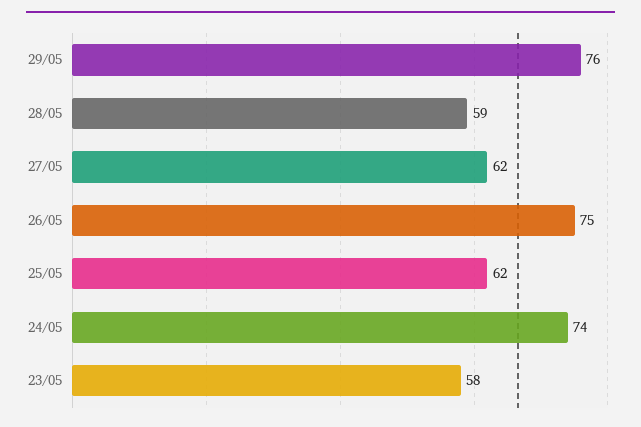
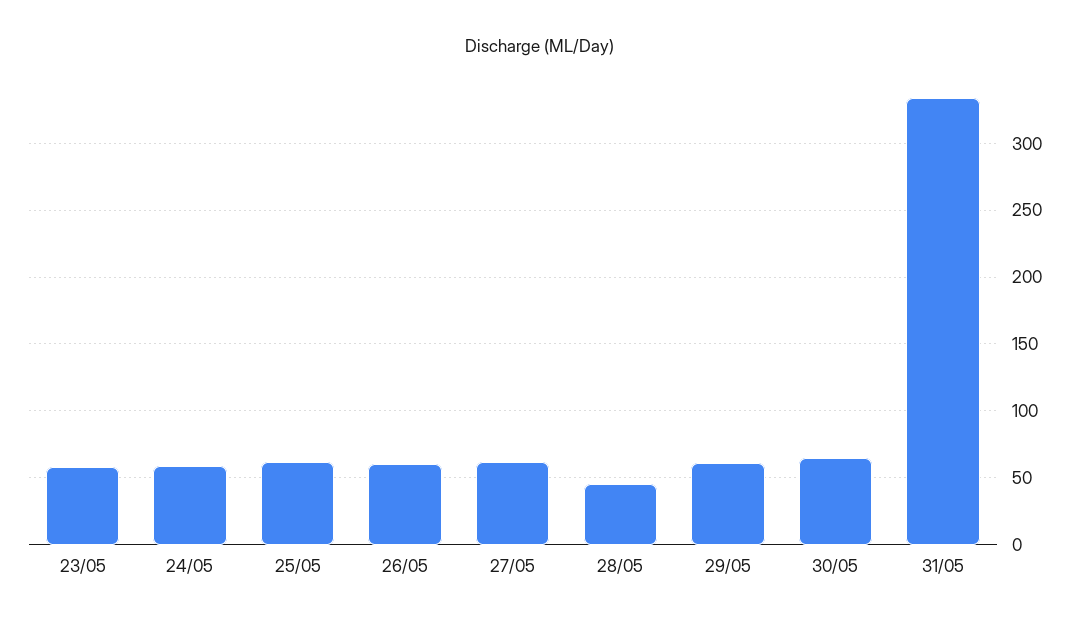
29/05: 76 -> 60
28/05: 59 -> 45
26/05: 75 -> 60
24/05: 74 -> 60
30/05: none -> 65
31/05: none -> 335

